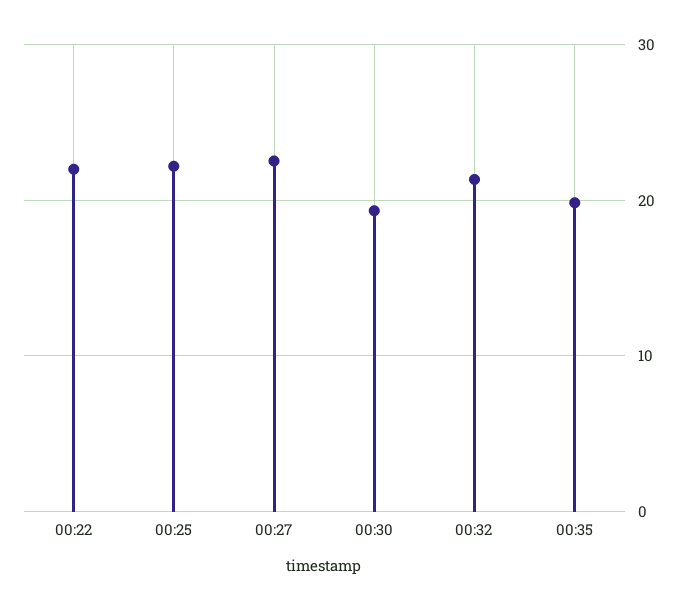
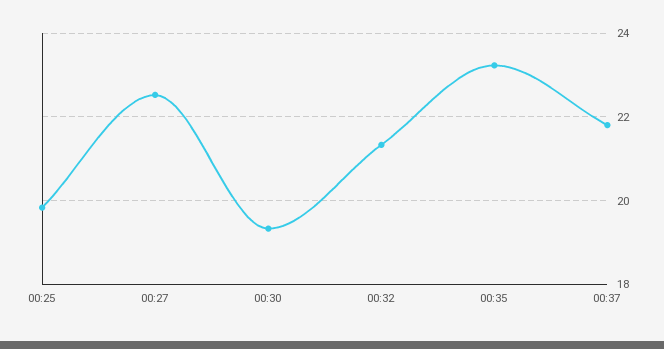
00:22: 22 -> none
00:25: 22 -> 19.8
00:35: 20 -> 23.2
00:37: none -> 21.8

